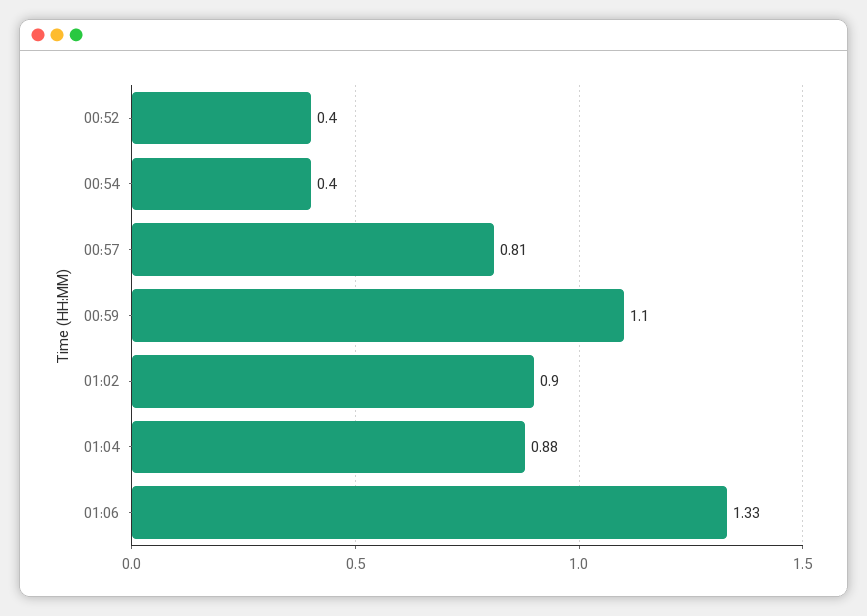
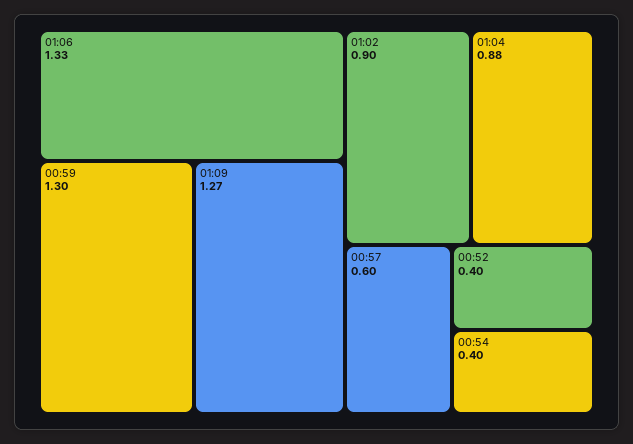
00:57: 0.81 -> 0.6
00:59: 1.1 -> 1.3
01:09: none -> 1.27

